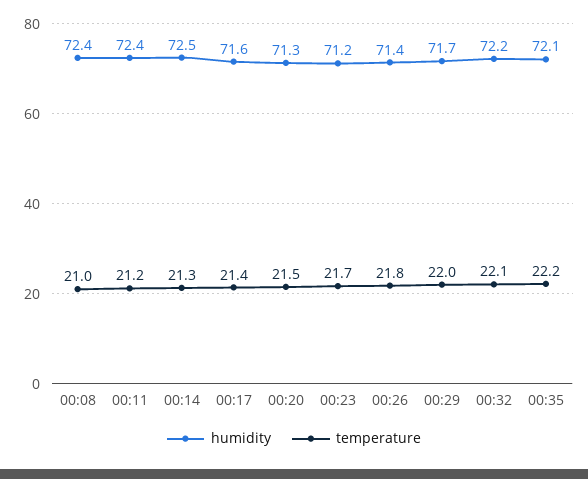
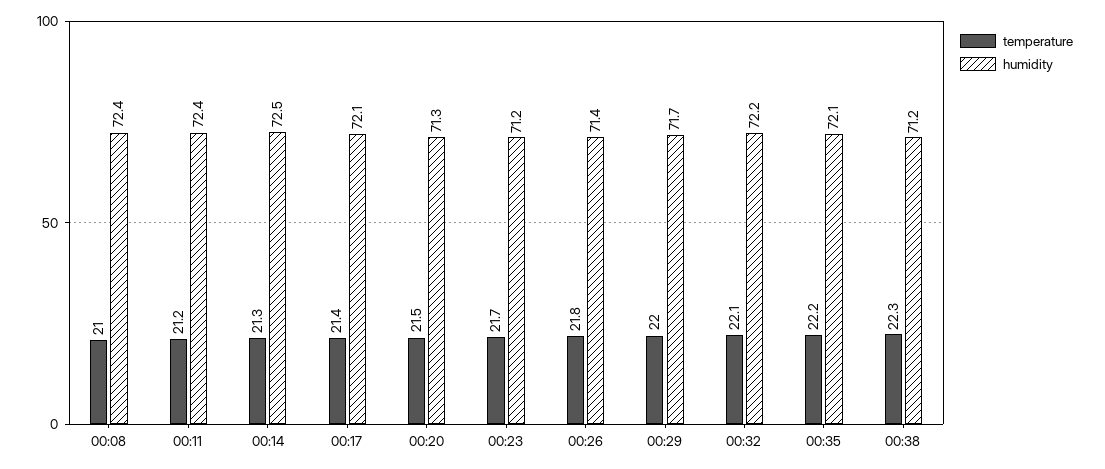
humidity, 00:17: 71.6 -> 72.1
temperature, 00:38: none -> 22.3
humidity, 00:38: none -> 71.2

